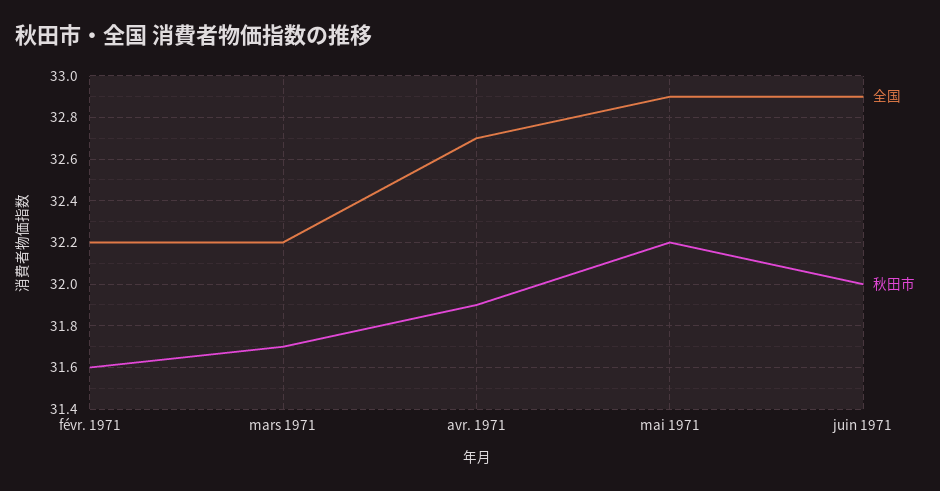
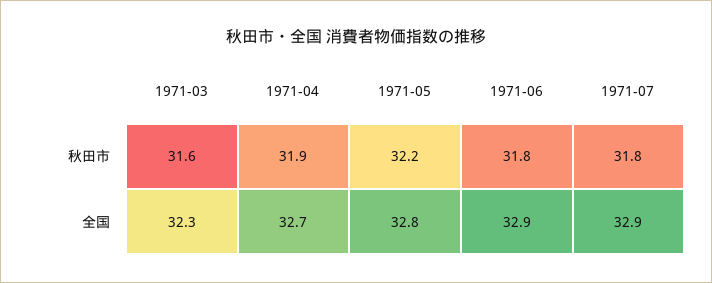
全国, févr. 1971: 32.2 -> none
秋田市, févr. 1971: 31.6 -> none
全国, mars 1971: 32.2 -> 32.3
秋田市, mars 1971: 31.7 -> 31.6
全国, mai 1971: 32.9 -> 32.8
秋田市, juin 1971: 32 -> 31.8
秋田市, 1971-07: none -> 31.8
全国, 1971-07: none -> 32.9

